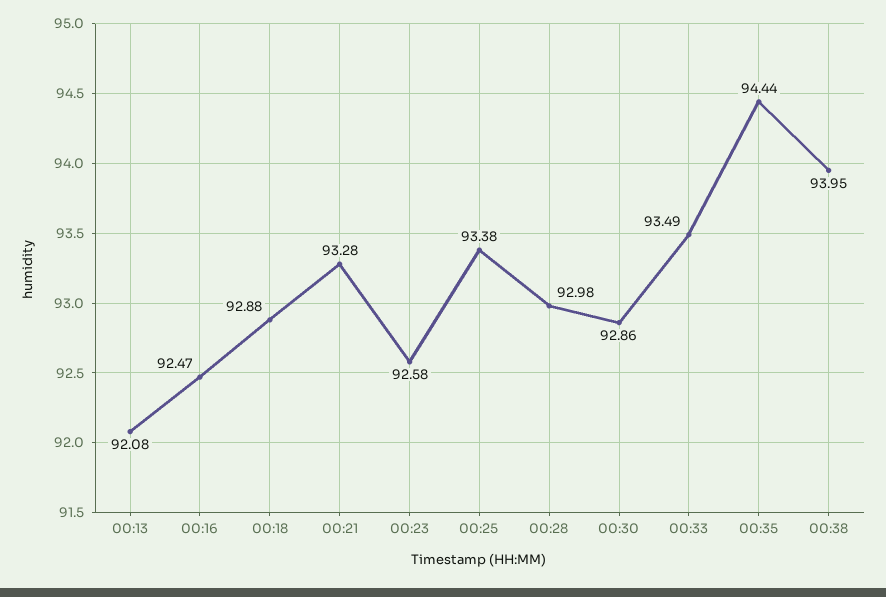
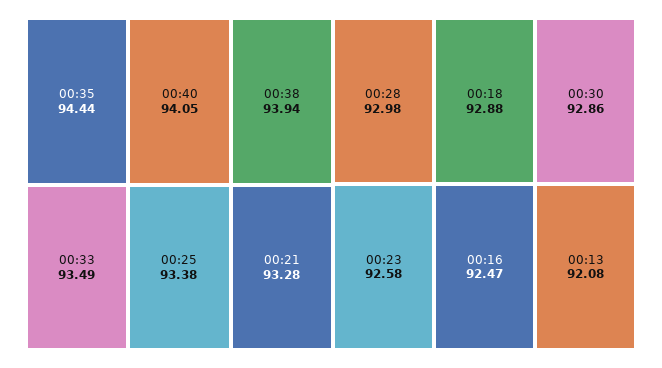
00:38: 93.95 -> 93.94
00:40: none -> 94.05

